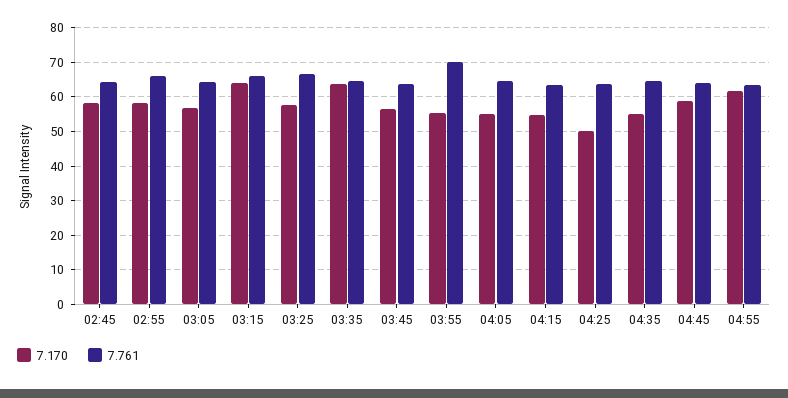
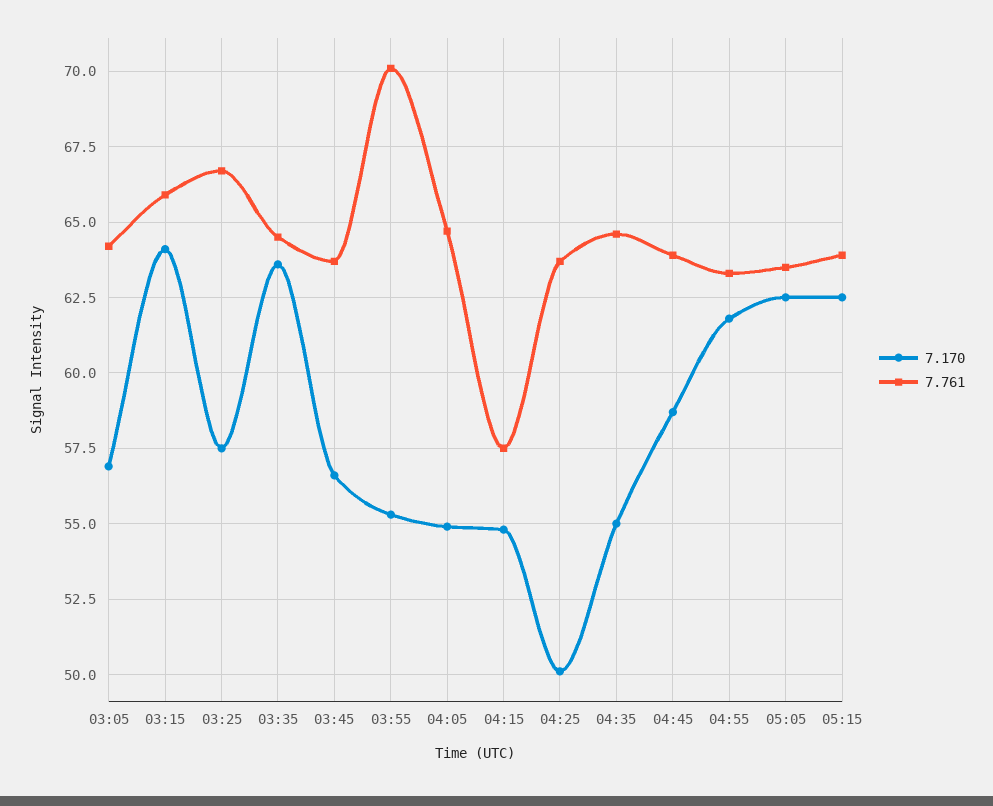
7.170, 02:45: 58 -> none
7.761, 02:45: 64 -> none
7.170, 02:55: 58 -> none
7.761, 02:55: 66 -> none
7.761, 04:15: 64 -> 57.5
7.170, 05:05: none -> 62.5
7.761, 05:05: none -> 63.5
7.170, 05:15: none -> 62.5
7.761, 05:15: none -> 64

